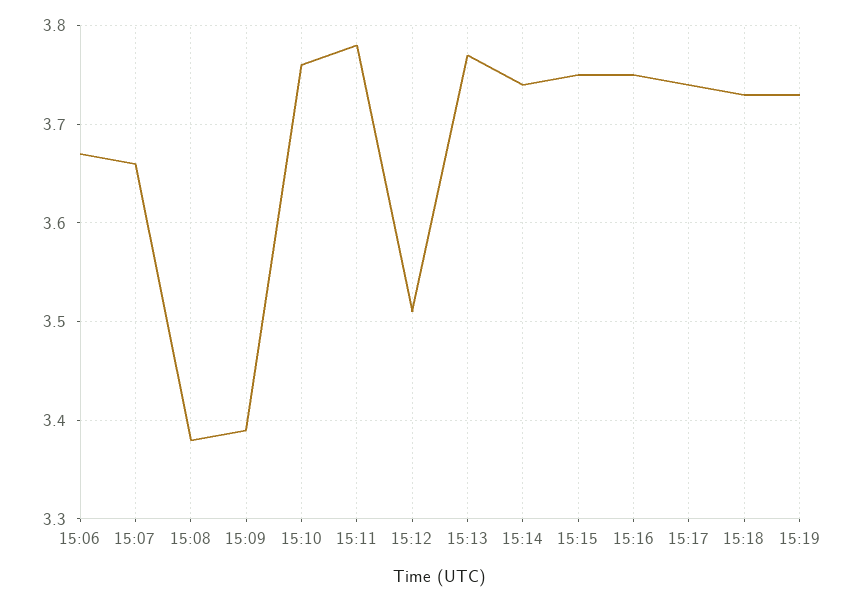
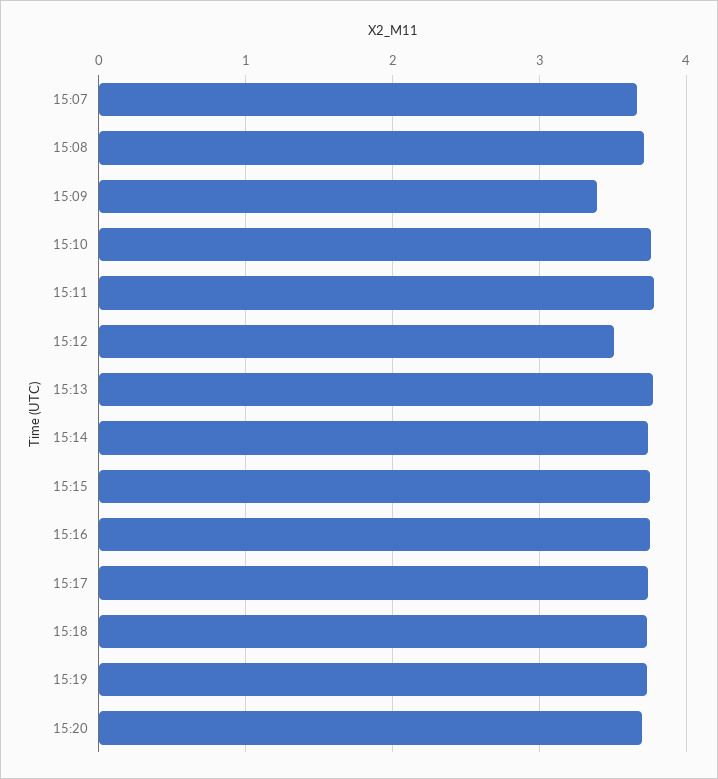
15:06: 3.67 -> none
15:08: 3.38 -> 3.7
15:20: none -> 3.7

